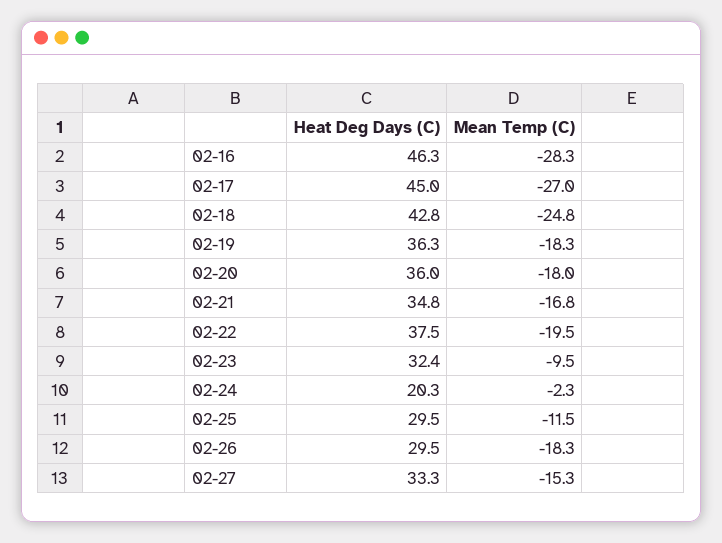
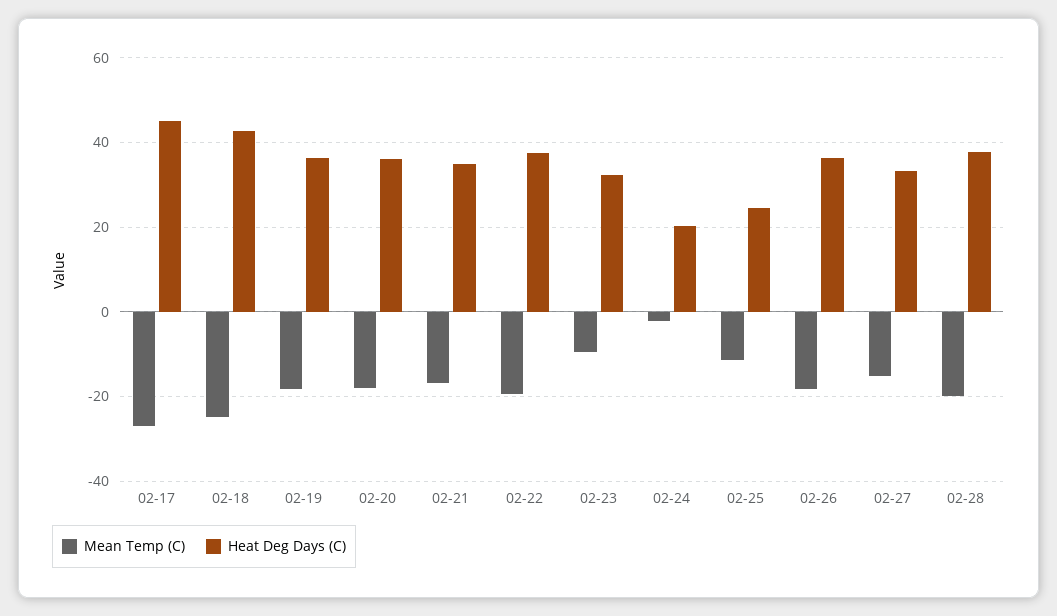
Heat Deg Days (C), 02-16: 46.3 -> none
Mean Temp (C), 02-16: -28.3 -> none
Heat Deg Days (C), 02-25: 29.5 -> 24
Heat Deg Days (C), 02-26: 29.5 -> 36
Mean Temp (C), 02-28: none -> -20
Heat Deg Days (C), 02-28: none -> 38

